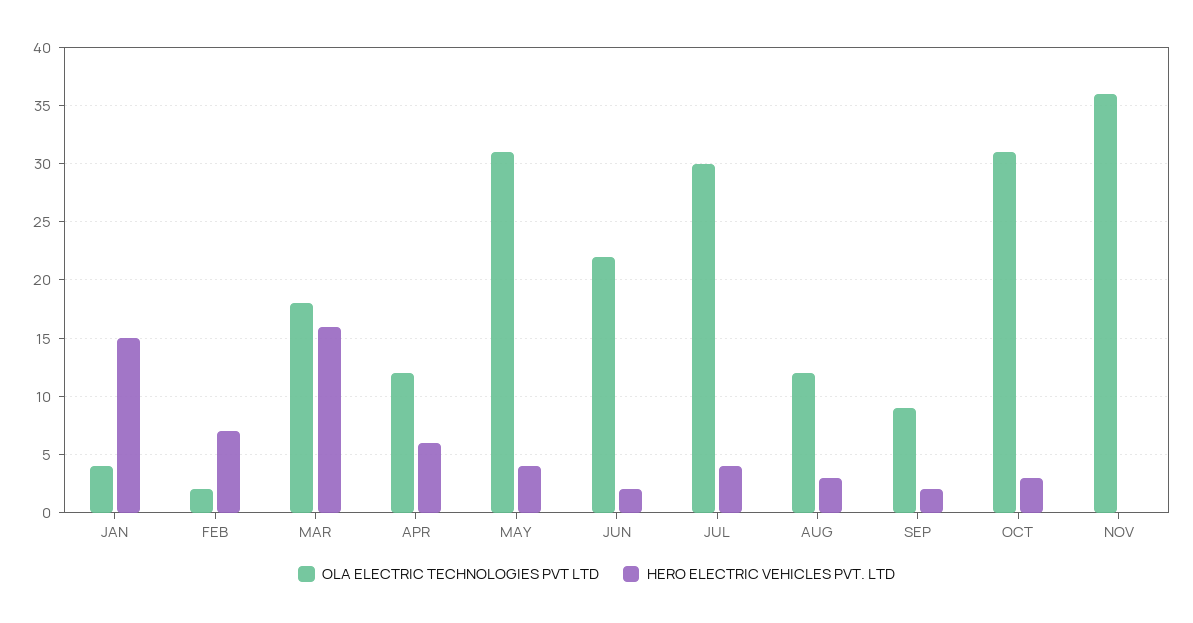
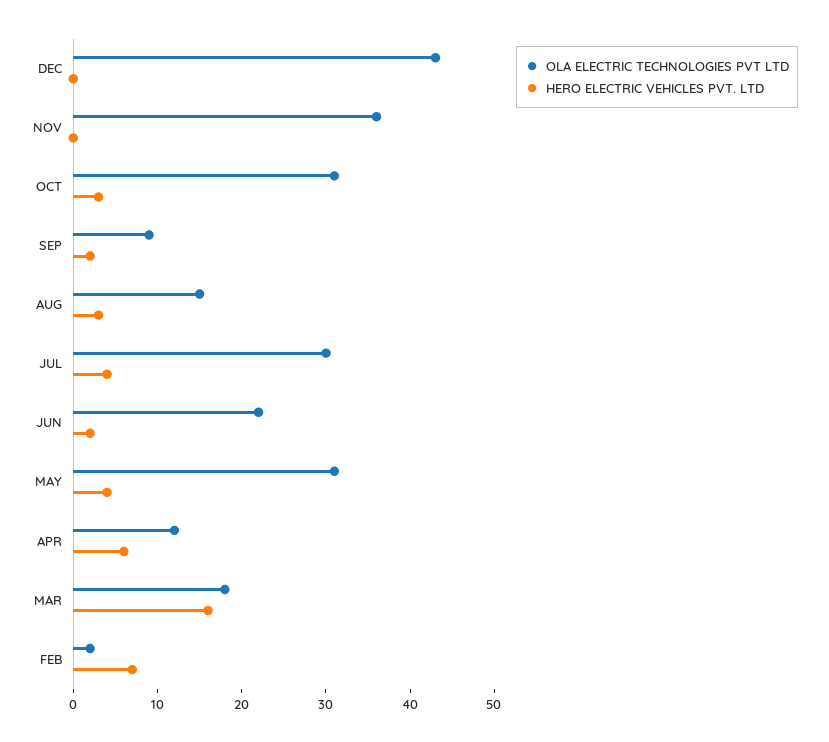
OLA ELECTRIC TECHNOLOGIES PVT LTD, JAN: 4 -> none
HERO ELECTRIC VEHICLES PVT. LTD, JAN: 15 -> none
OLA ELECTRIC TECHNOLOGIES PVT LTD, AUG: 12 -> 15
OLA ELECTRIC TECHNOLOGIES PVT LTD, DEC: none -> 43
HERO ELECTRIC VEHICLES PVT. LTD, DEC: none -> 0

